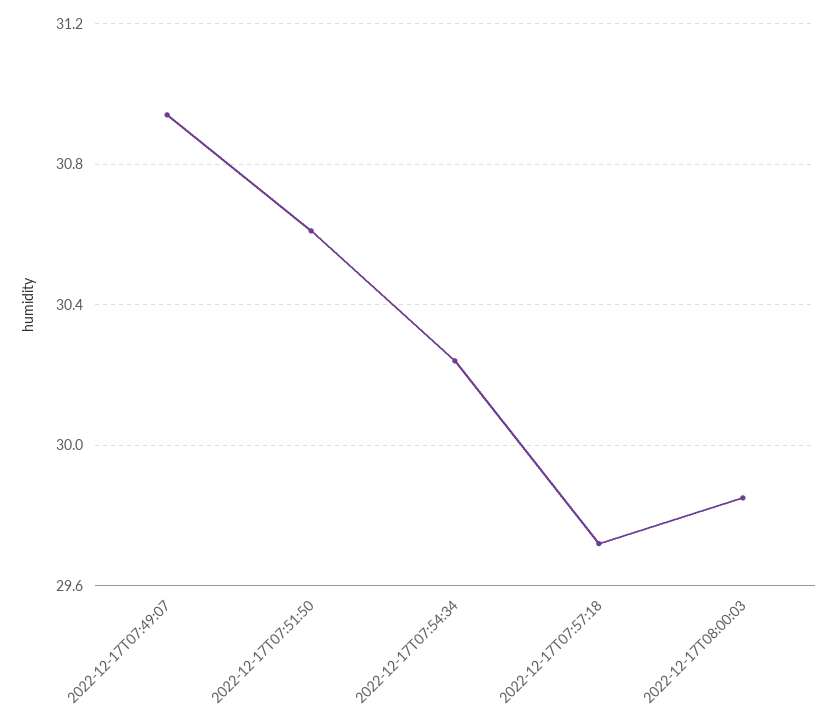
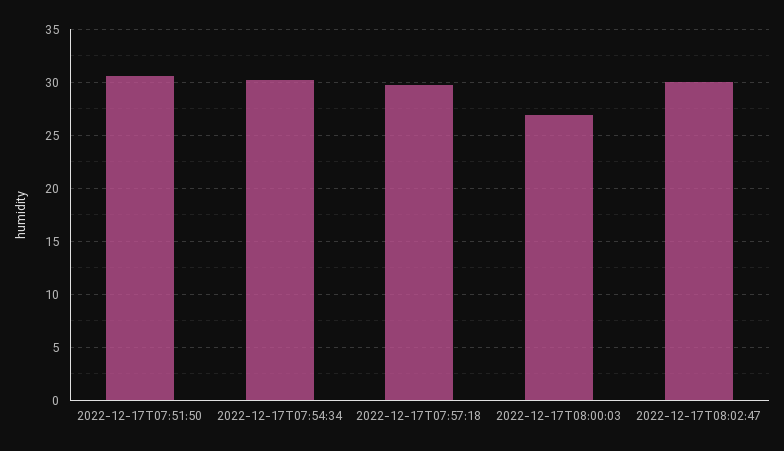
2022-12-17T07:49:07: 30.95 -> none
2022-12-17T08:00:03: 29.85 -> 27
2022-12-17T08:02:47: none -> 30

